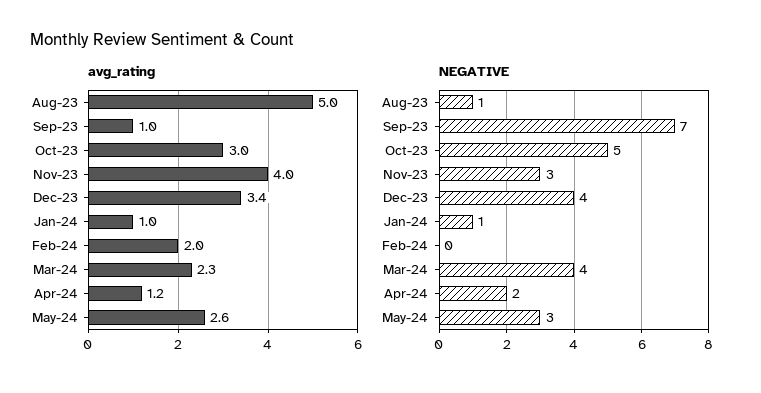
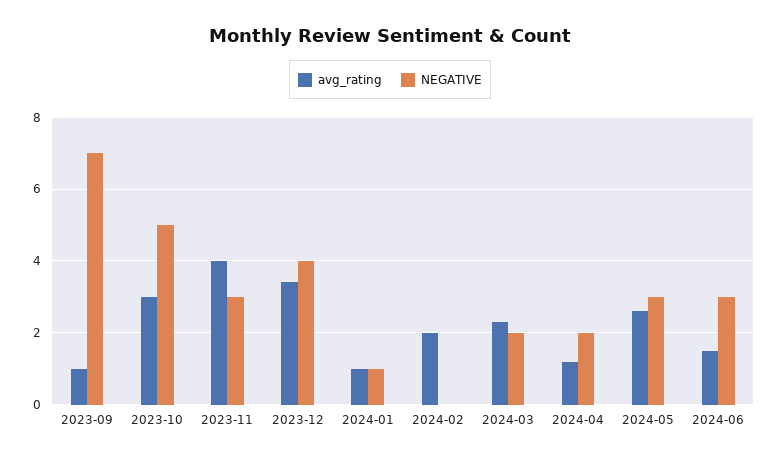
avg_rating, Aug-23: 5 -> none
NEGATIVE, Aug-23: 1 -> none
NEGATIVE, Mar-24: 4 -> 2
avg_rating, 2024-06: none -> 1.5
NEGATIVE, 2024-06: none -> 3

